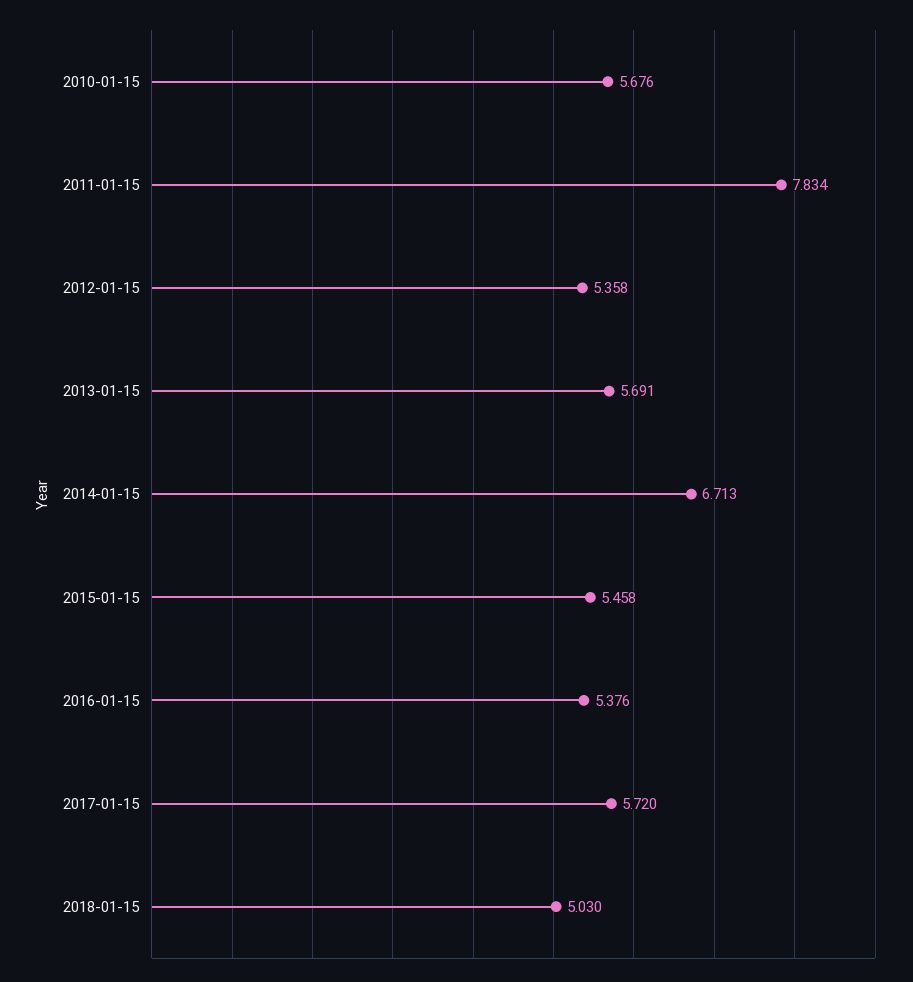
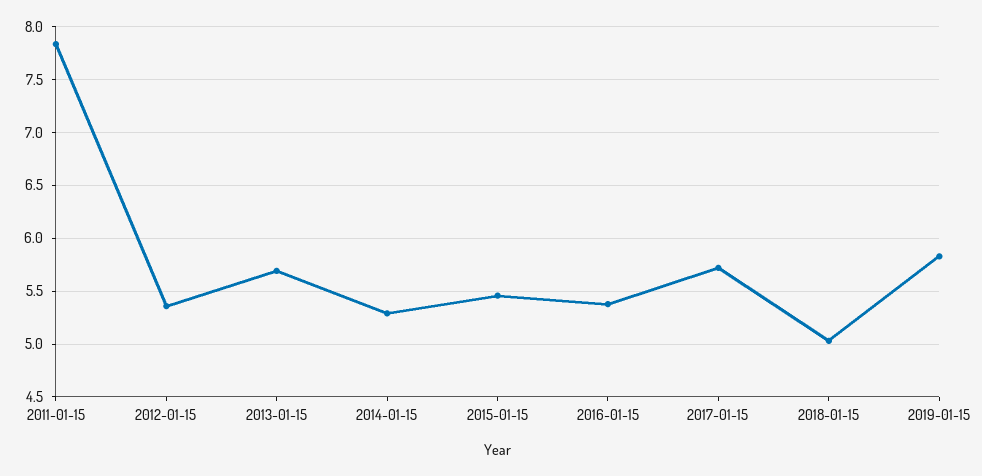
2010-01-15: 5.676 -> none
2014-01-15: 6.713 -> 5.3
2019-01-15: none -> 5.8

